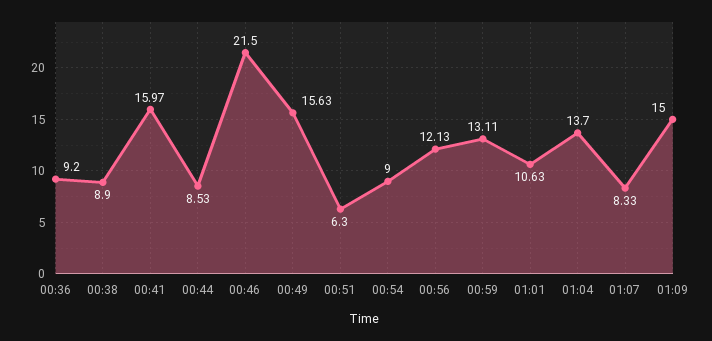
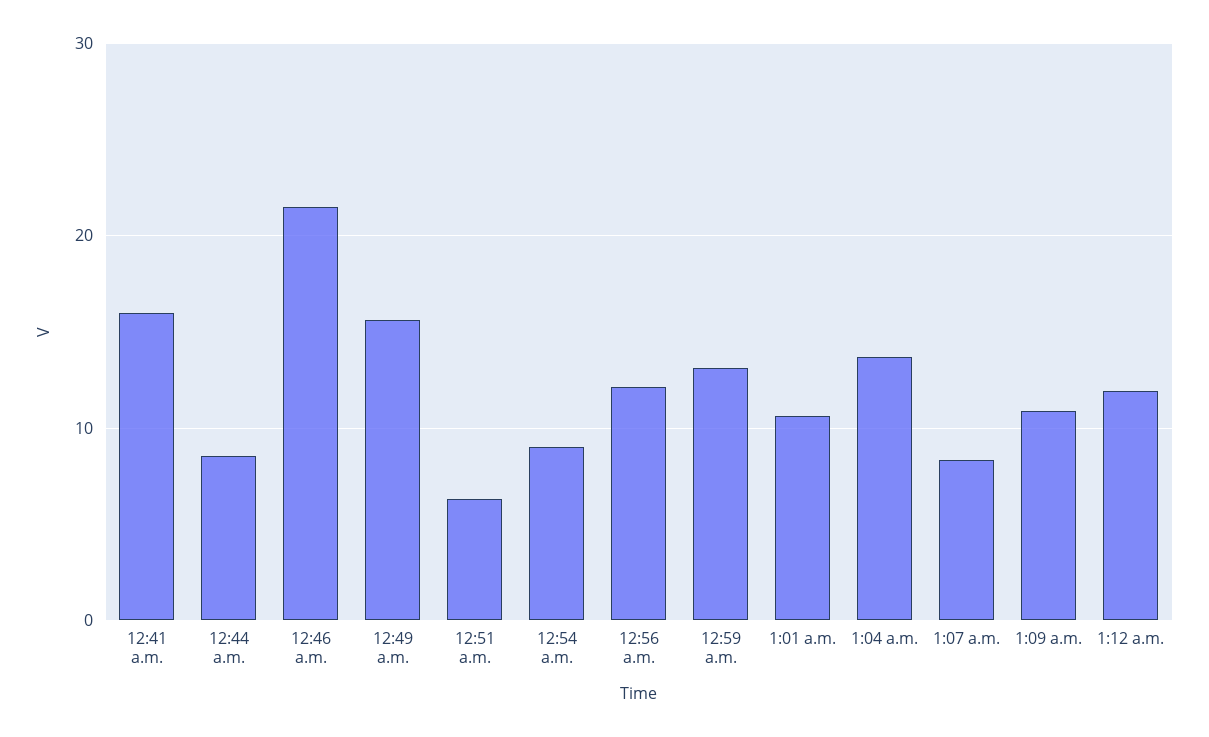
00:36: 9.2 -> none
00:38: 8.9 -> none
01:09: 15 -> 11
1:12 a.m.: none -> 12

